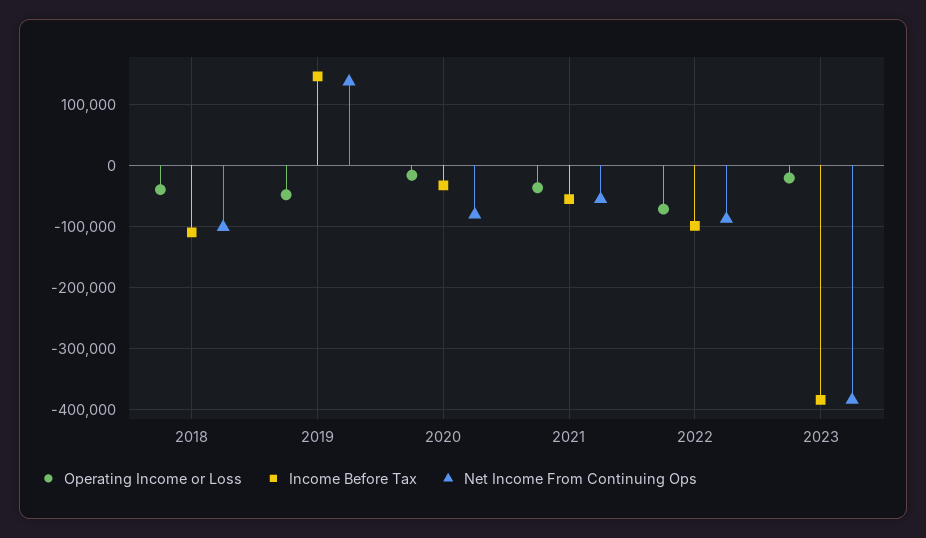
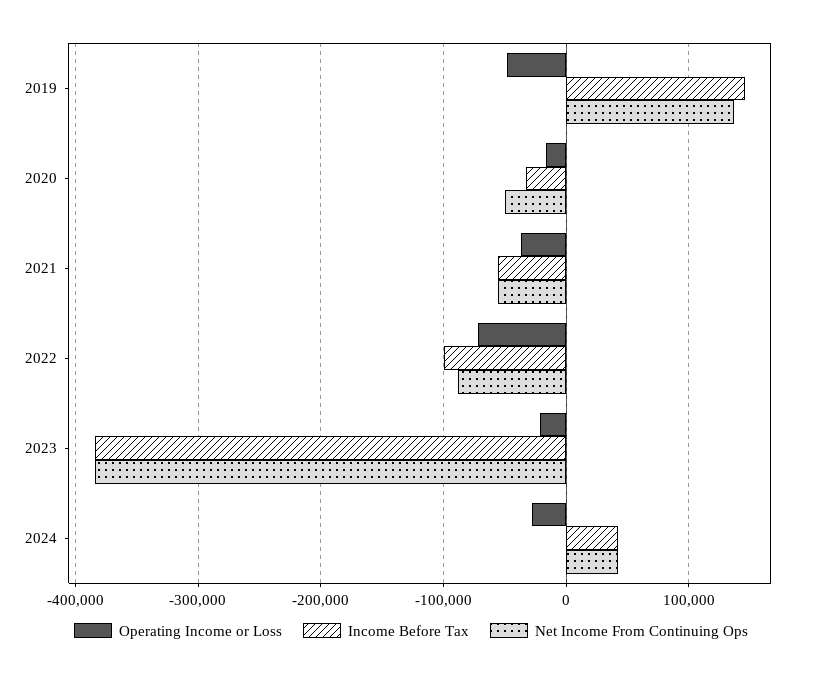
Operating Income or Loss, 2018: -40000 -> none
Income Before Tax, 2018: -110000 -> none
Net Income From Continuing Ops, 2018: -100000 -> none
Net Income From Continuing Ops, 2020: -80000 -> -50000
Operating Income or Loss, 2024: none -> -30000
Income Before Tax, 2024: none -> 40000
Net Income From Continuing Ops, 2024: none -> 40000

